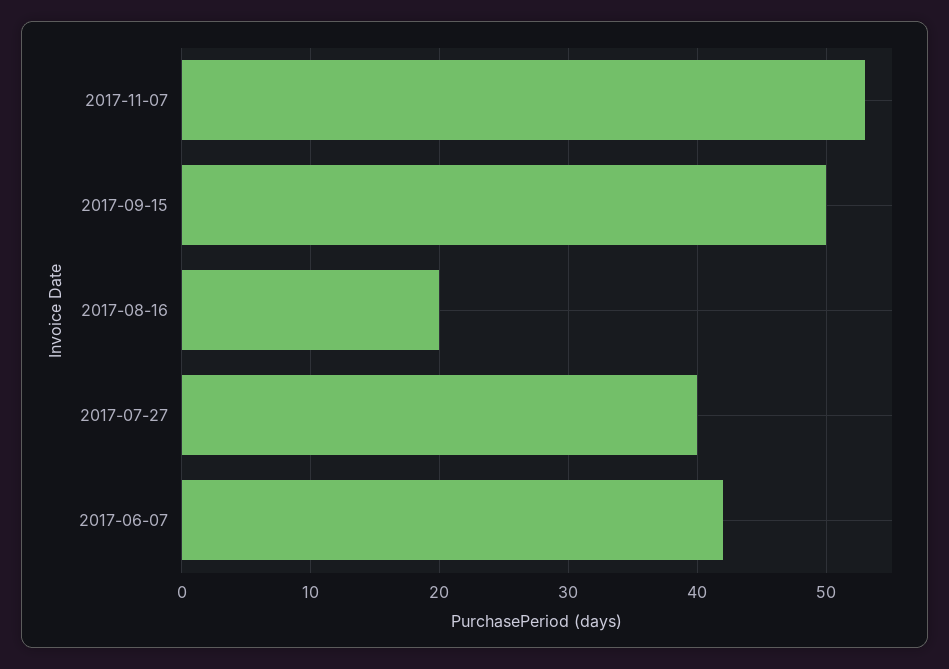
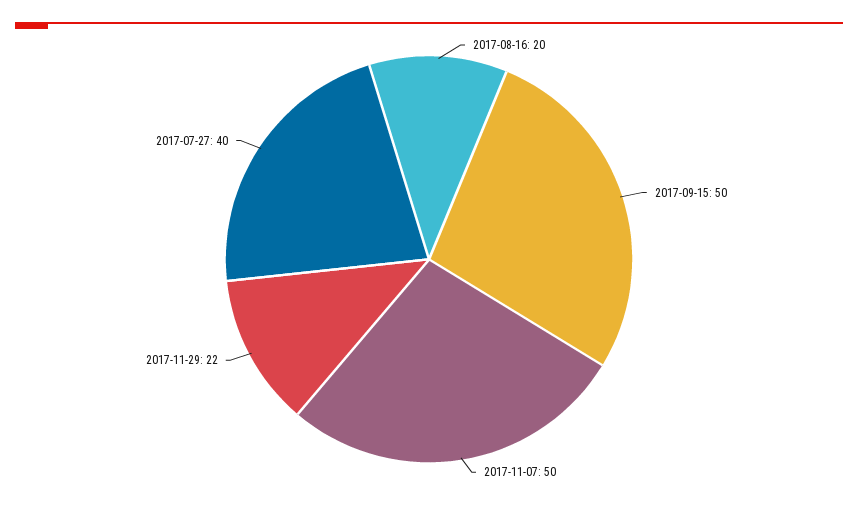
2017-11-07: 53 -> 50
2017-06-07: 42 -> none
2017-11-29: none -> 22

